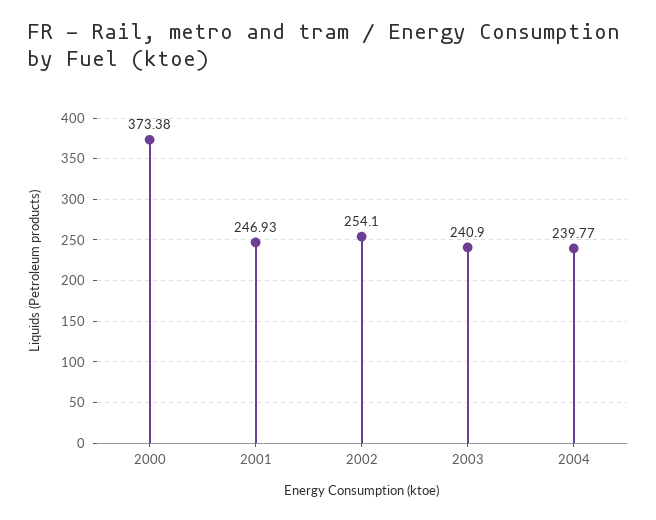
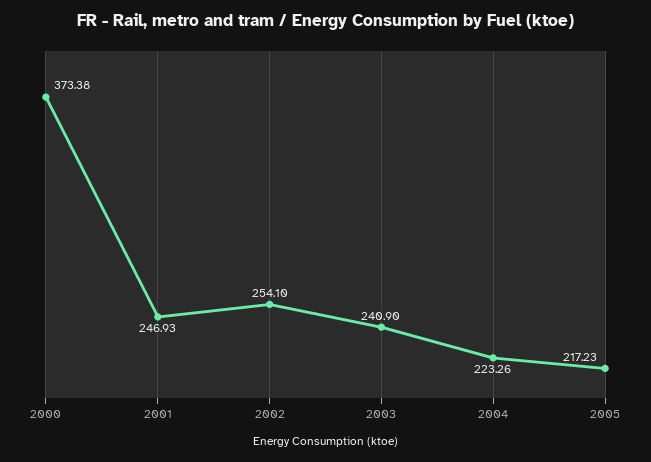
2004: 239.77 -> 223.26
2005: none -> 217.23

